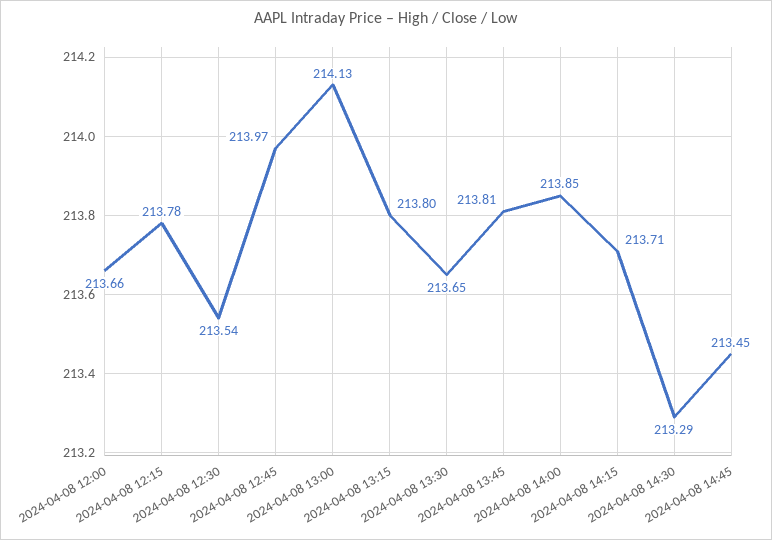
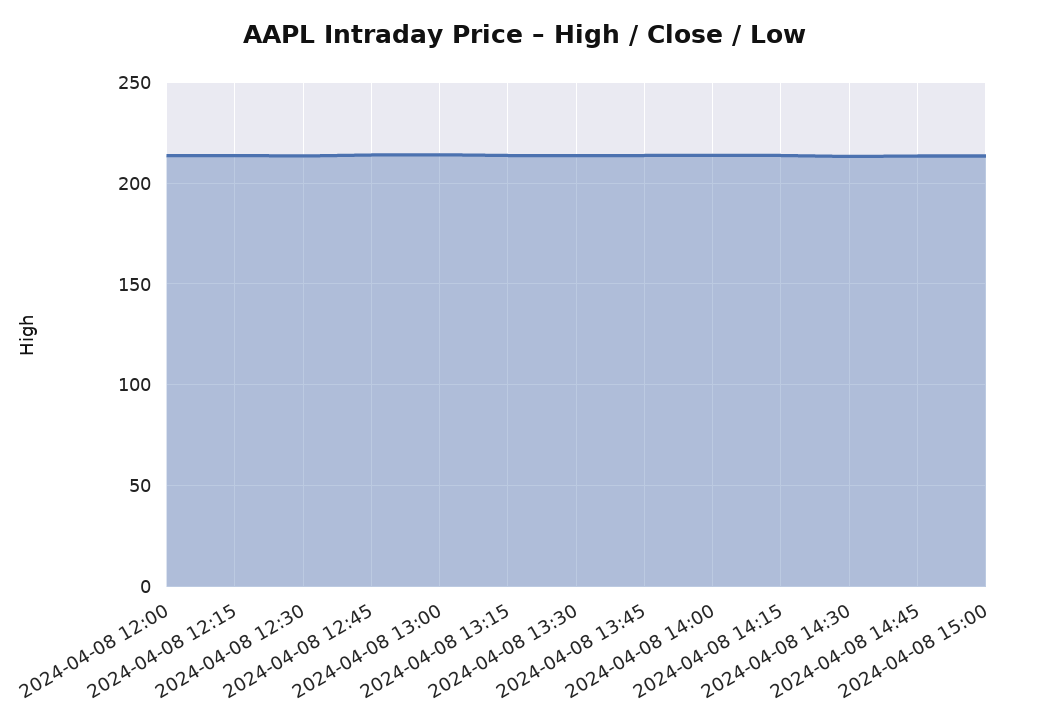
2024-04-08 15:00: none -> 215

